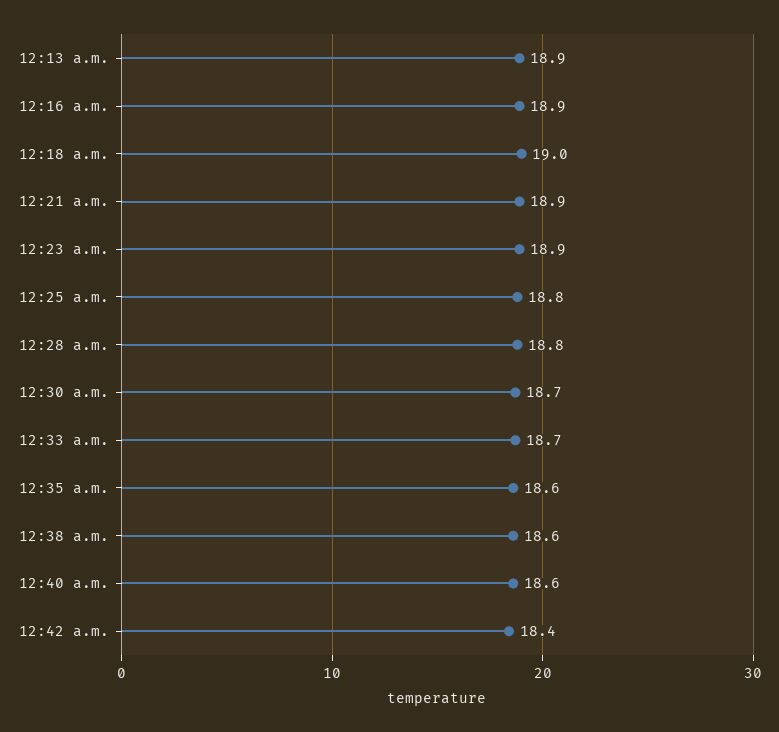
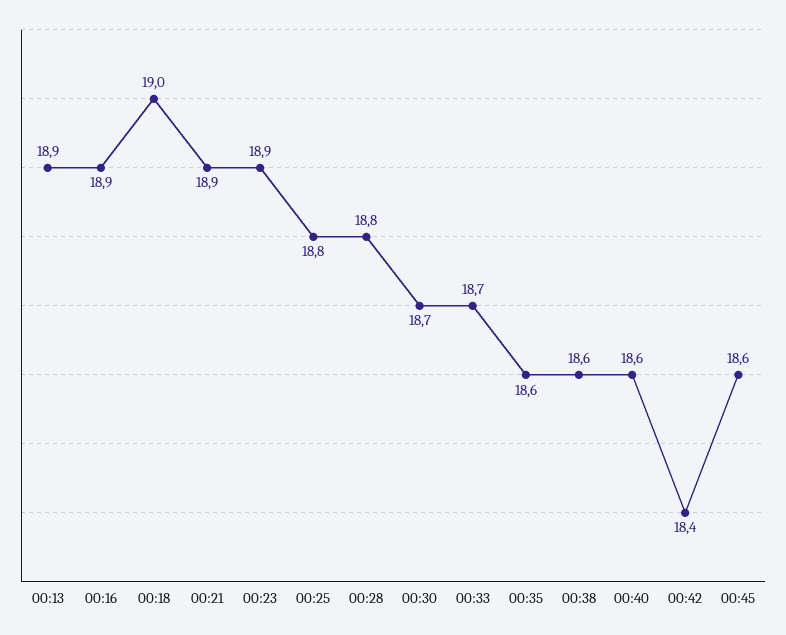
00:45: none -> 18.6

